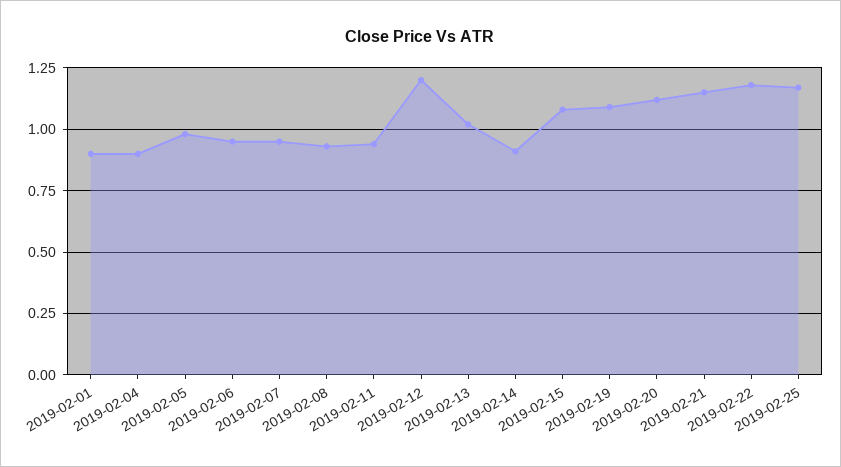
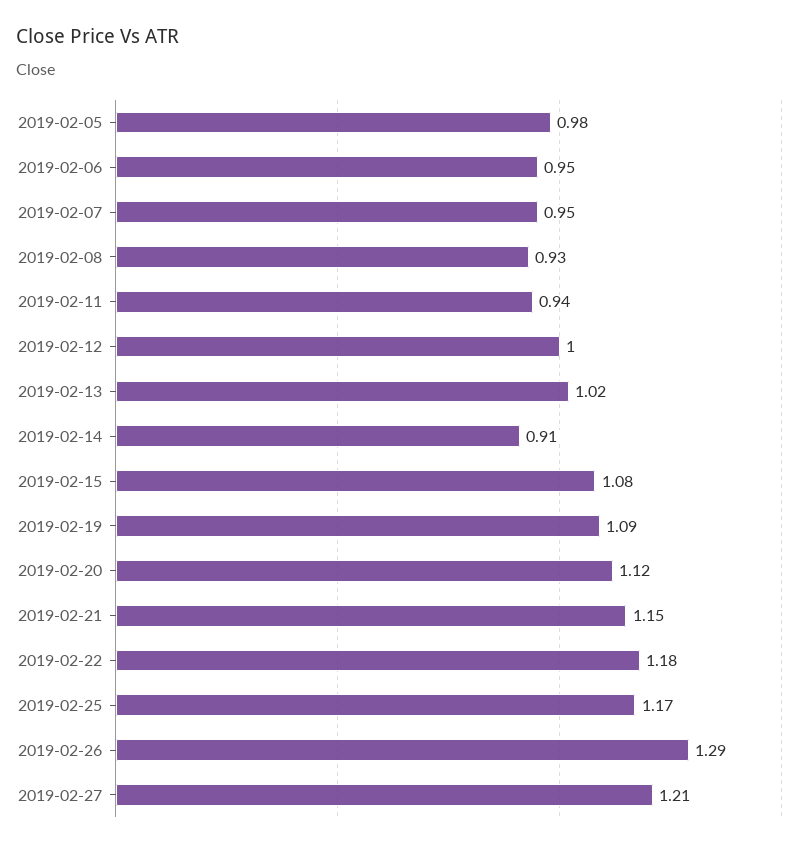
2019-02-01: 0.9 -> none
2019-02-04: 0.9 -> none
2019-02-12: 1.2 -> 1
2019-02-26: none -> 1.29
2019-02-27: none -> 1.21

